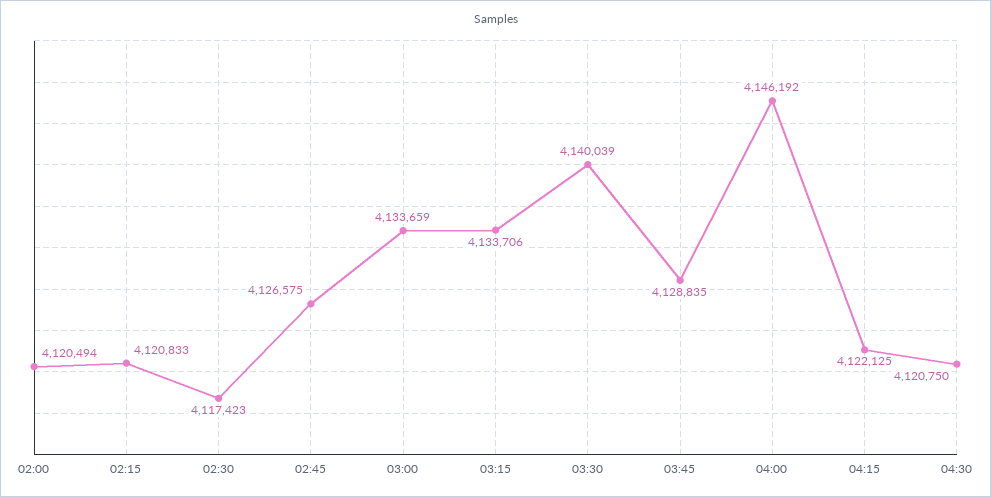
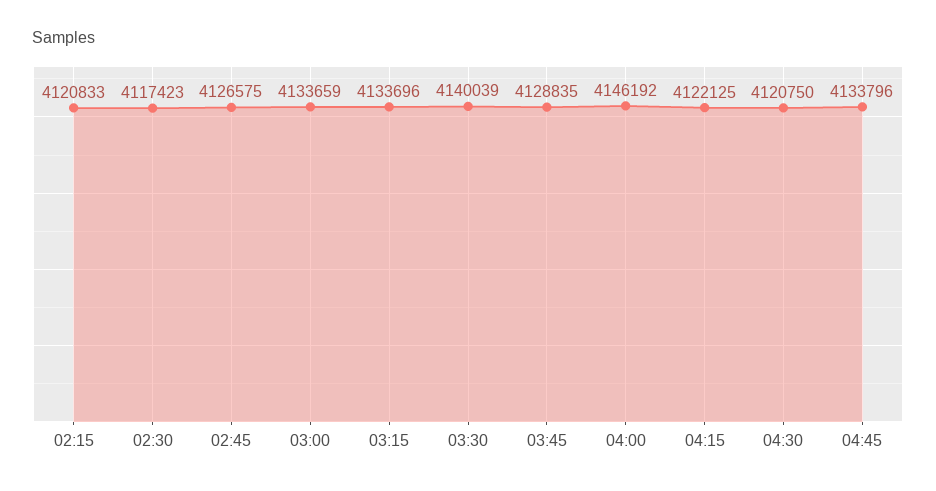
02:00: 4120494 -> none
03:15: 4133706 -> 4133696
04:45: none -> 4133796

